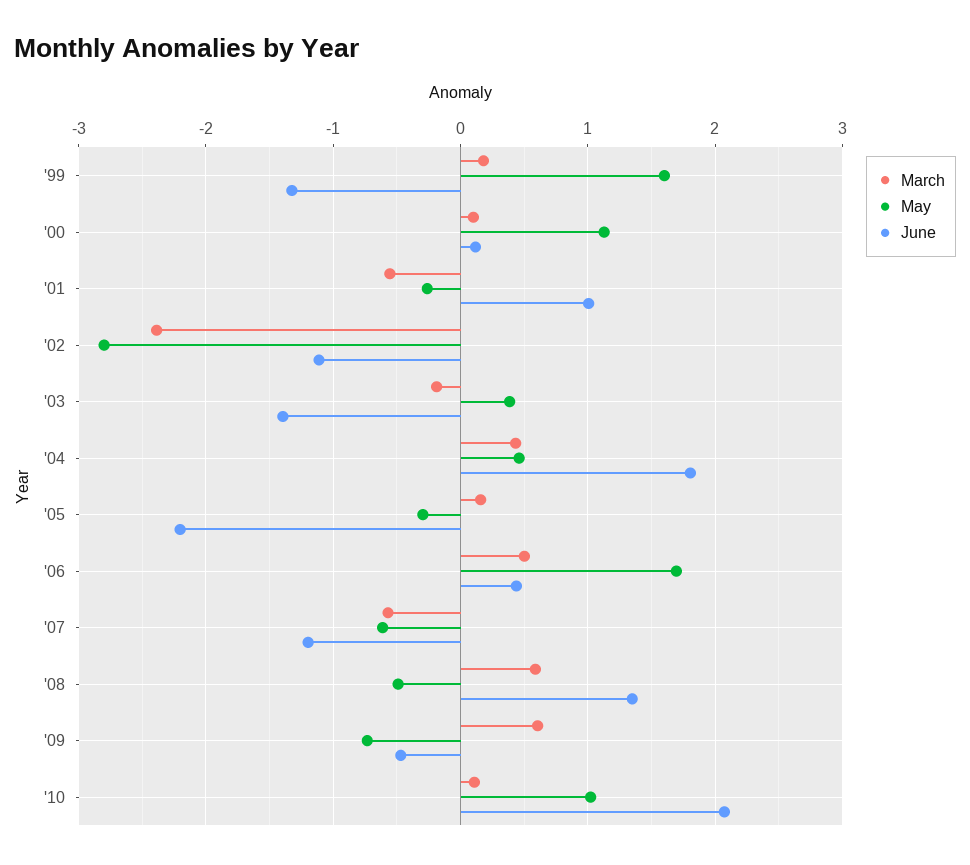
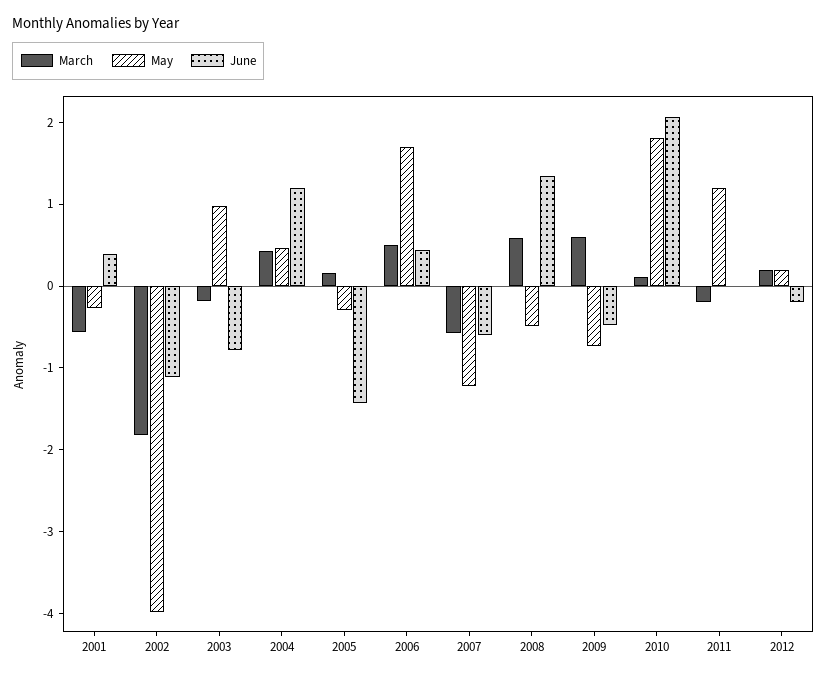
March, '99: 0.2 -> none
May, '99: 1.6 -> none
June, '99: -1.3 -> none
March, '00: 0.1 -> none
May, '00: 1.1 -> none
June, '00: 0.1 -> none
June, '01: 1 -> 0.4
March, '02: -2.4 -> -1.8
May, '02: -2.8 -> -4
May, '03: 0.4 -> 1
June, '03: -1.4 -> -0.8
June, '04: 1.8 -> 1.2
June, '05: -2.2 -> -1.4
May, '07: -0.6 -> -1.2
June, '07: -1.2 -> -0.6
May, '10: 1 -> 1.8
March, 2011: none -> -0.2
May, 2011: none -> 1.2
June, 2011: none -> 0
March, 2012: none -> 0.2
May, 2012: none -> 0.2
June, 2012: none -> -0.2

